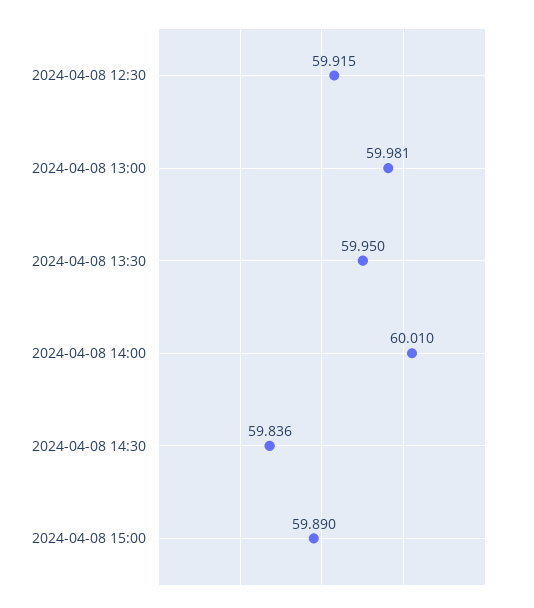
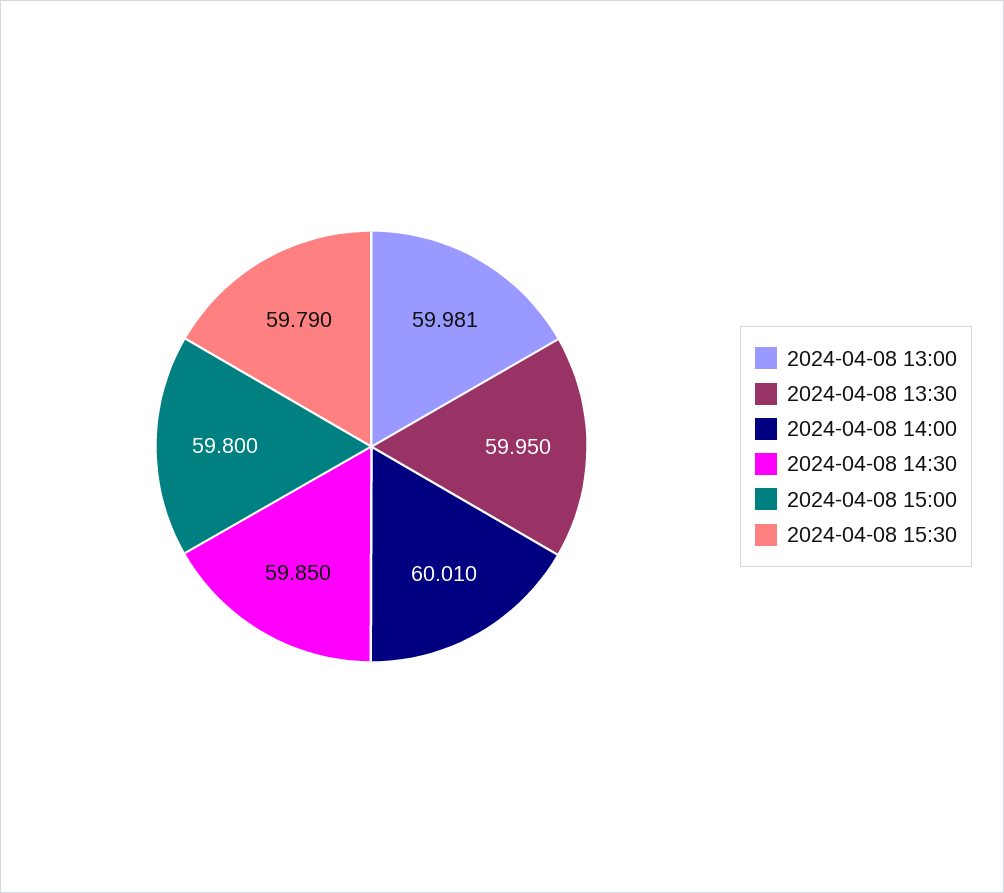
2024-04-08 12:30: 59.915 -> none
2024-04-08 14:30: 59.836 -> 59.85
2024-04-08 15:00: 59.89 -> 59.8
2024-04-08 15:30: none -> 59.79

